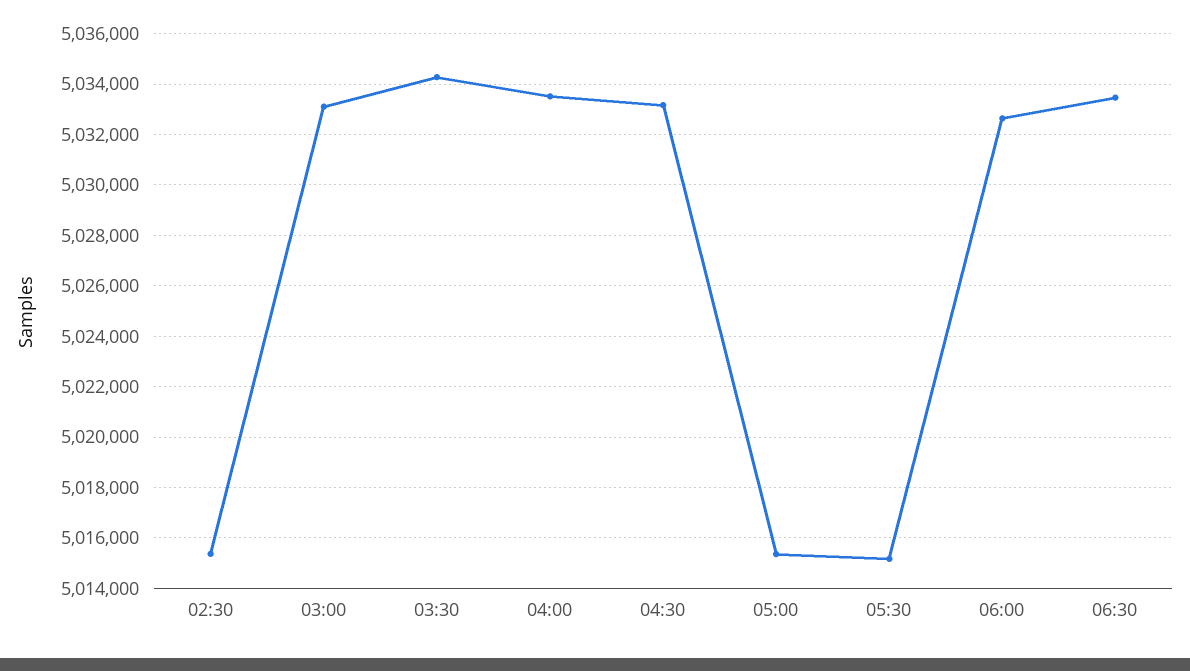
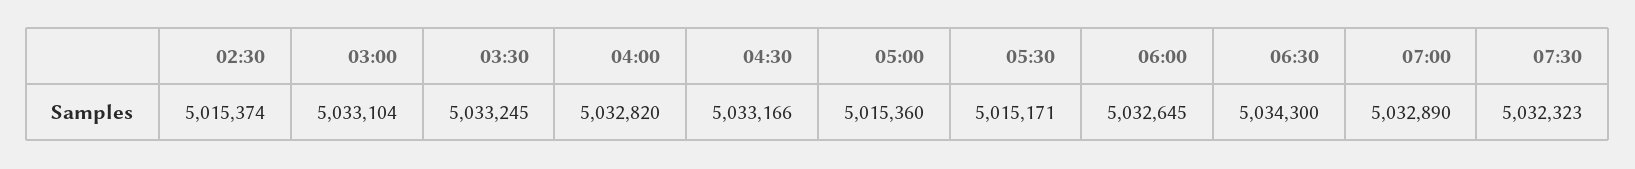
03:30: 5034250 -> 5033245
04:00: 5033500 -> 5032820
06:30: 5033500 -> 5034300
07:00: none -> 5032890
07:30: none -> 5032323

